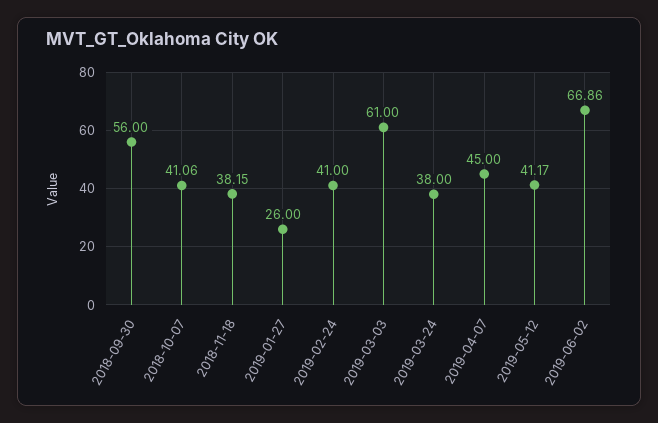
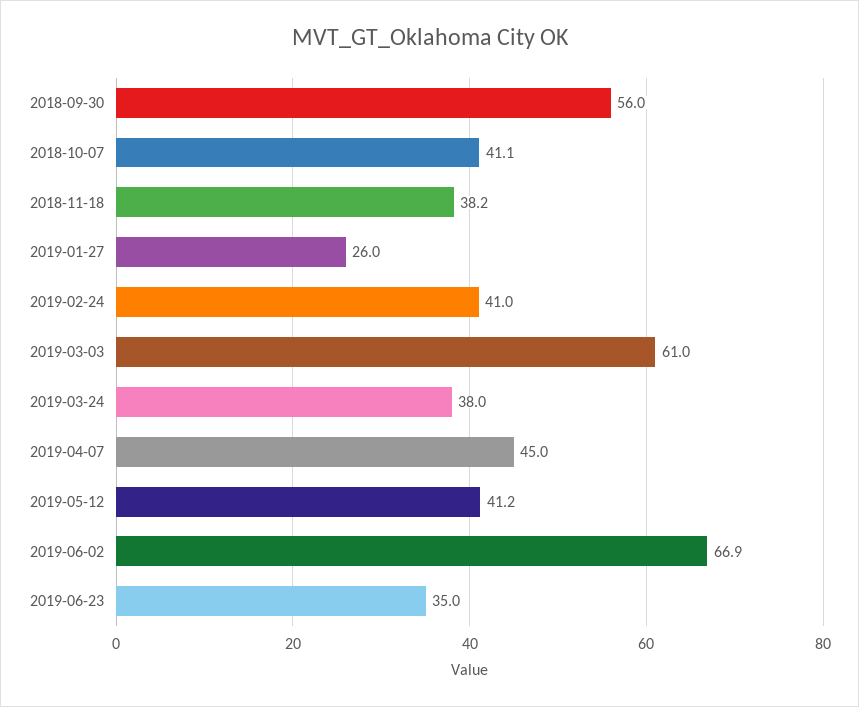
2019-06-23: none -> 35

